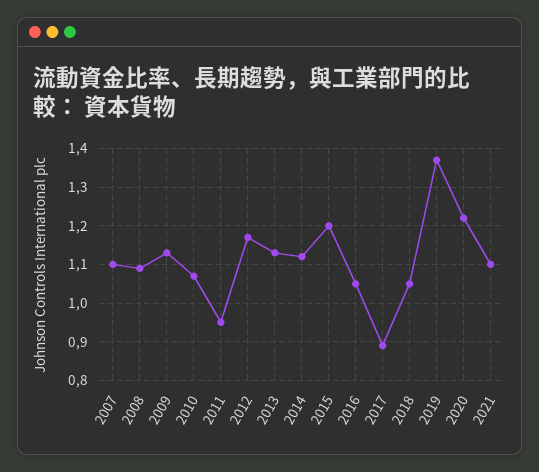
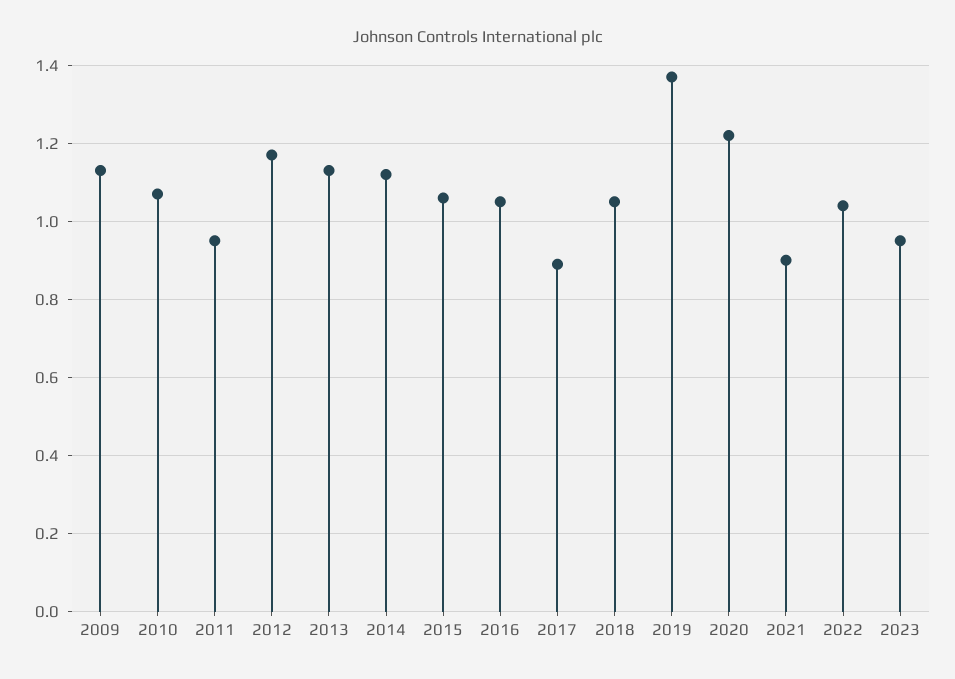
2007: 1.1 -> none
2008: 1.1 -> none
2015: 1.2 -> 1.05
2021: 1.1 -> 0.9
2022: none -> 1.05
2023: none -> 0.95

